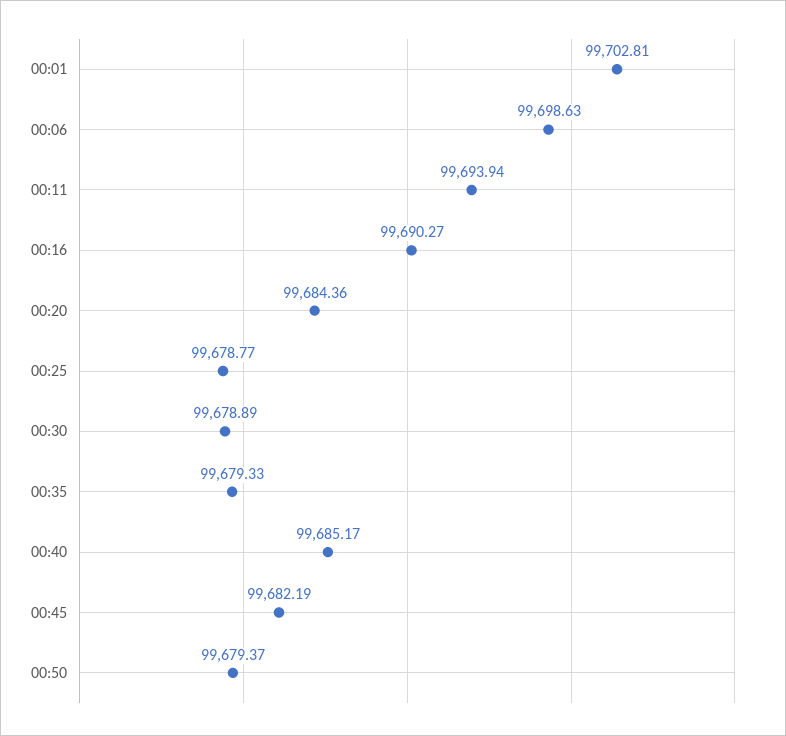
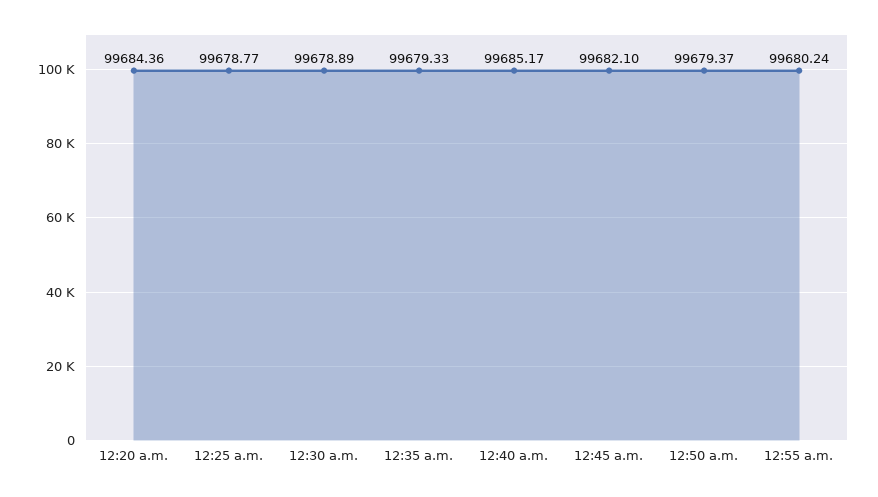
00:01: 99702.81 -> none
00:06: 99698.63 -> none
00:11: 99693.94 -> none
00:16: 99690.27 -> none
00:45: 99682.19 -> 99682.1
12:55 a.m.: none -> 99680.24

